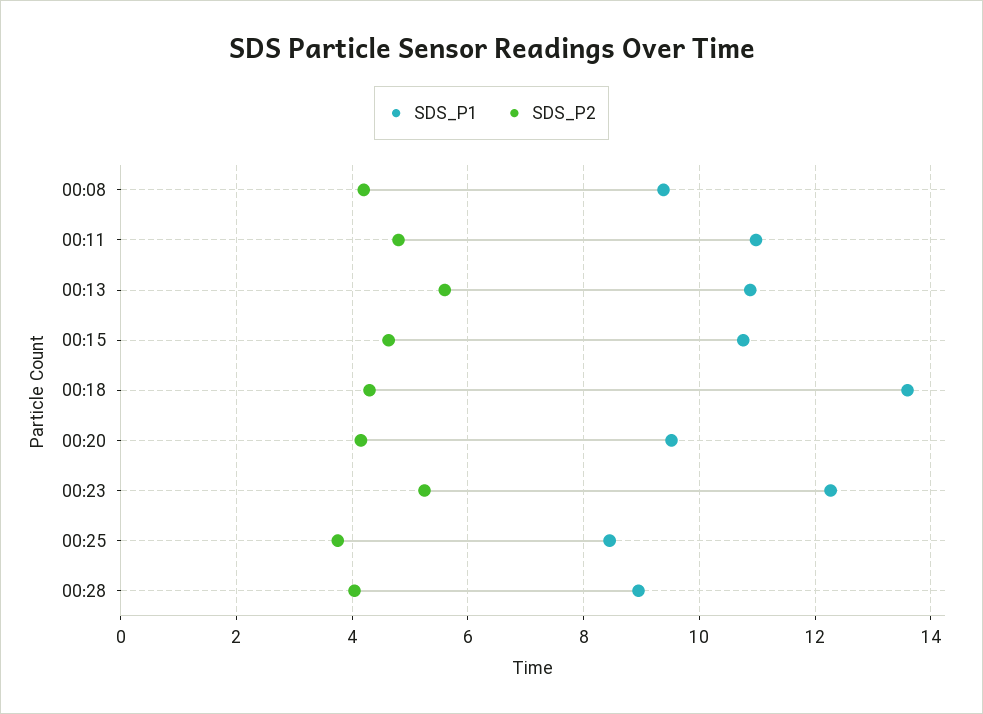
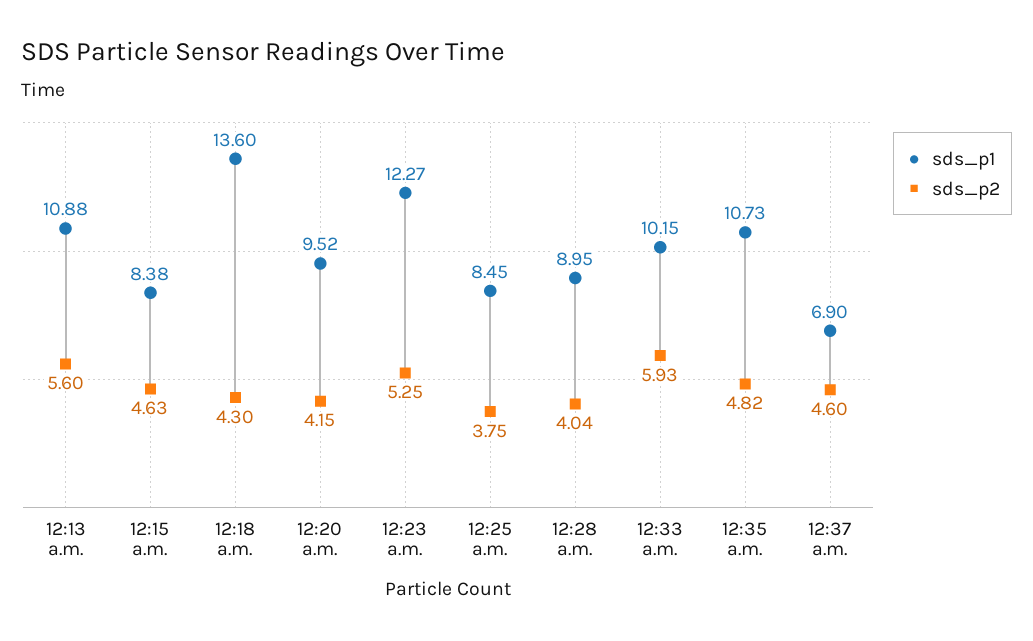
SDS_P1, 00:08: 9.4 -> none
SDS_P2, 00:08: 4.2 -> none
SDS_P1, 00:11: 11 -> none
SDS_P2, 00:11: 4.8 -> none
SDS_P1, 00:15: 10.8 -> 8.38
SDS_P1, 12:33 a.m.: none -> 10.15
SDS_P2, 12:33 a.m.: none -> 5.93
SDS_P1, 12:35 a.m.: none -> 10.73
SDS_P2, 12:35 a.m.: none -> 4.82
SDS_P1, 12:37 a.m.: none -> 6.9
SDS_P2, 12:37 a.m.: none -> 4.6

